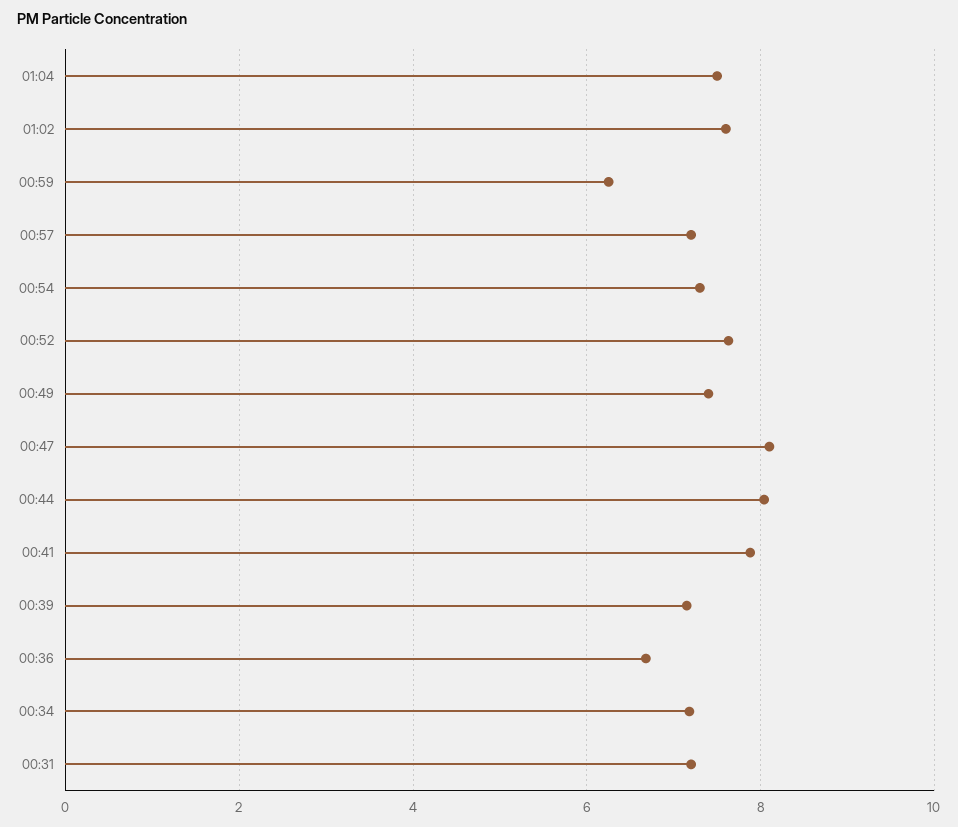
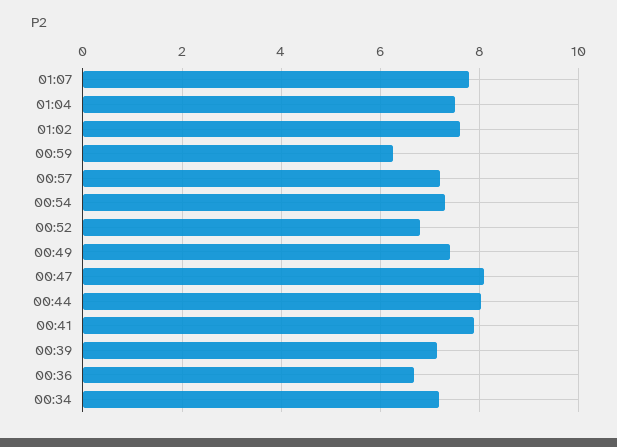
00:52: 7.6 -> 6.8
00:31: 7.2 -> none
01:07: none -> 7.8

